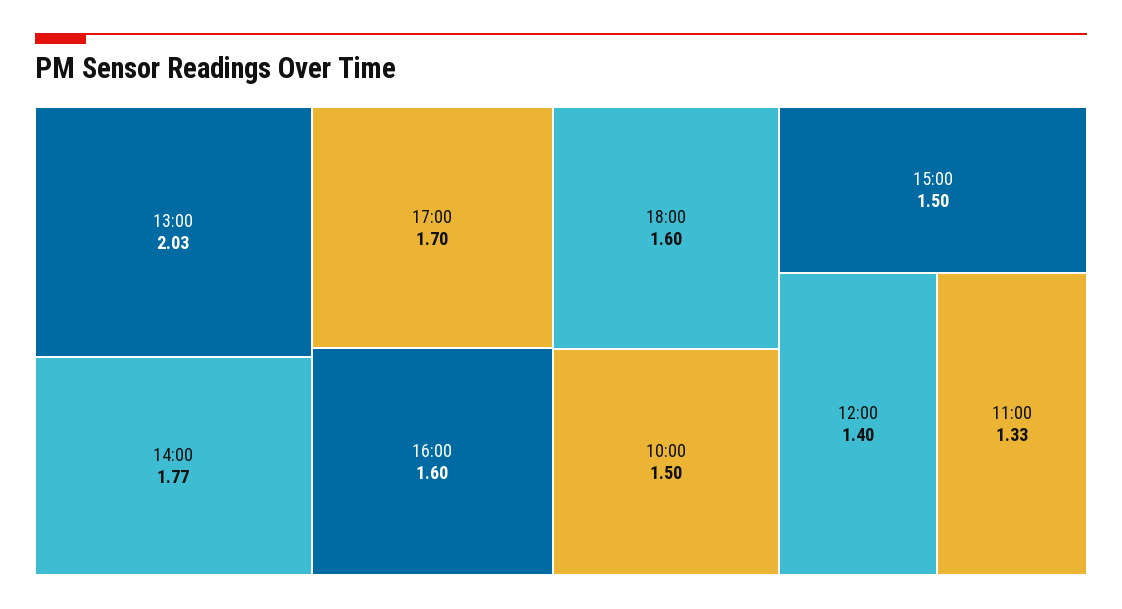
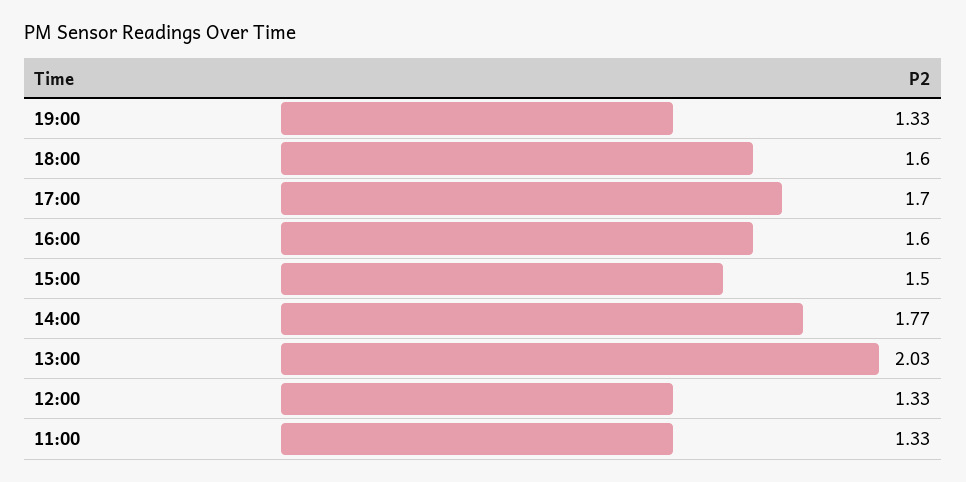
10:00: 1.5 -> none
12:00: 1.4 -> 1.33
19:00: none -> 1.33

